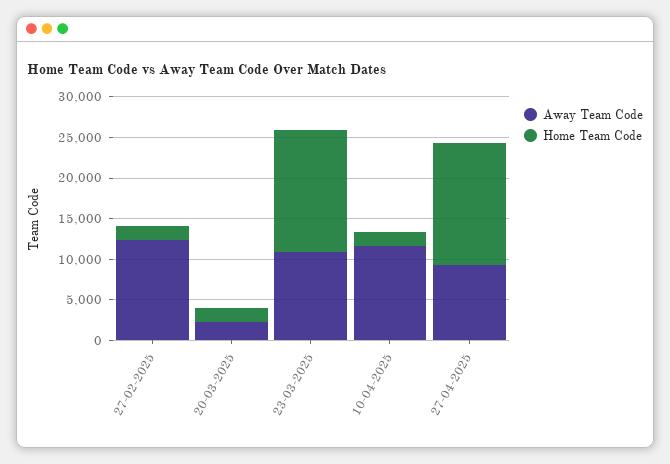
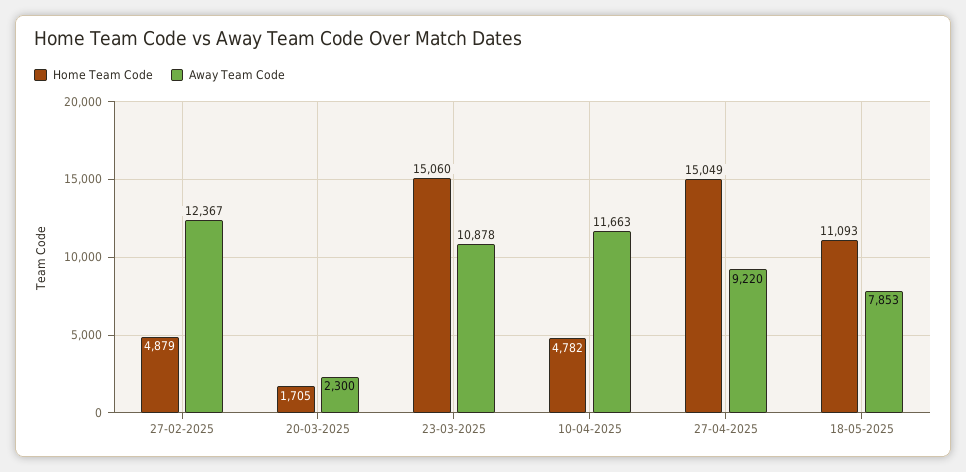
Home Team Code, 27-02-2025: 2000 -> 4879
Home Team Code, 10-04-2025: 2000 -> 4782
Home Team Code, 18-05-2025: none -> 11093
Away Team Code, 18-05-2025: none -> 7853

